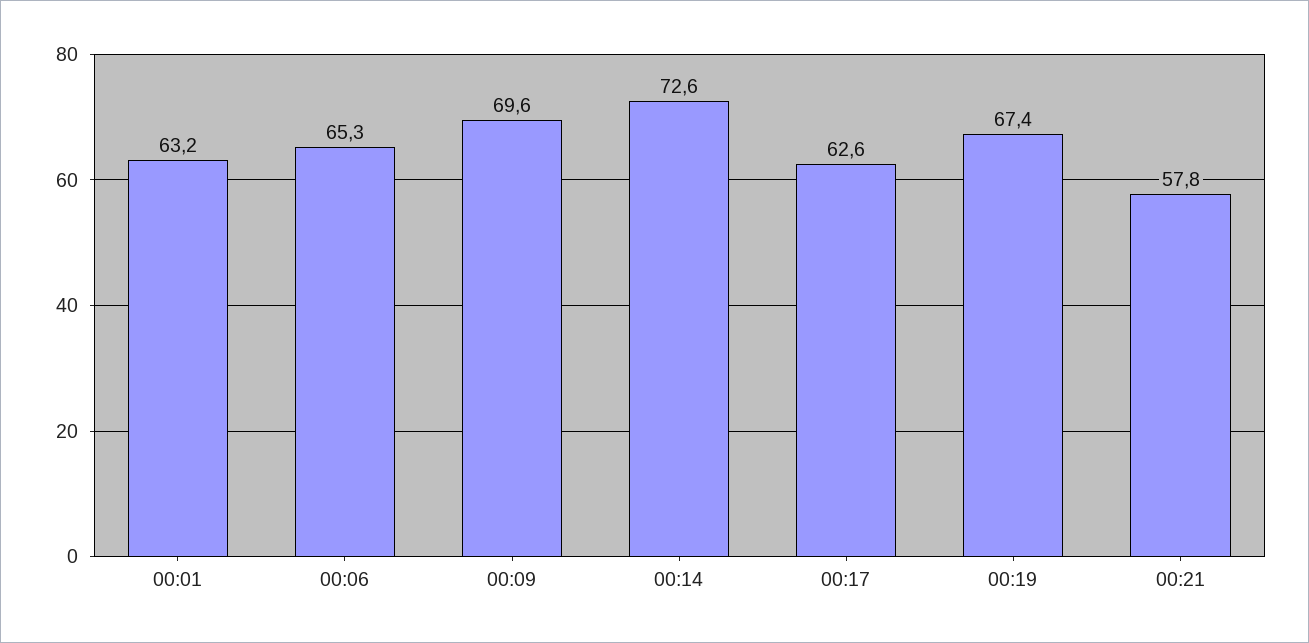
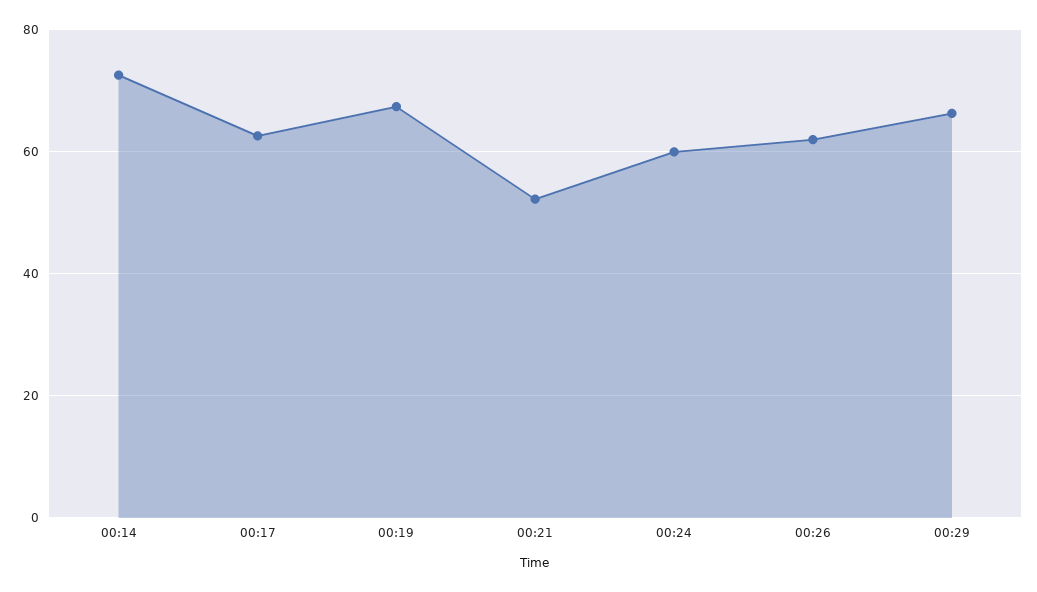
00:01: 63.2 -> none
00:06: 65.3 -> none
00:09: 69.6 -> none
00:21: 57.8 -> 52
00:24: none -> 60
00:26: none -> 62
00:29: none -> 66

